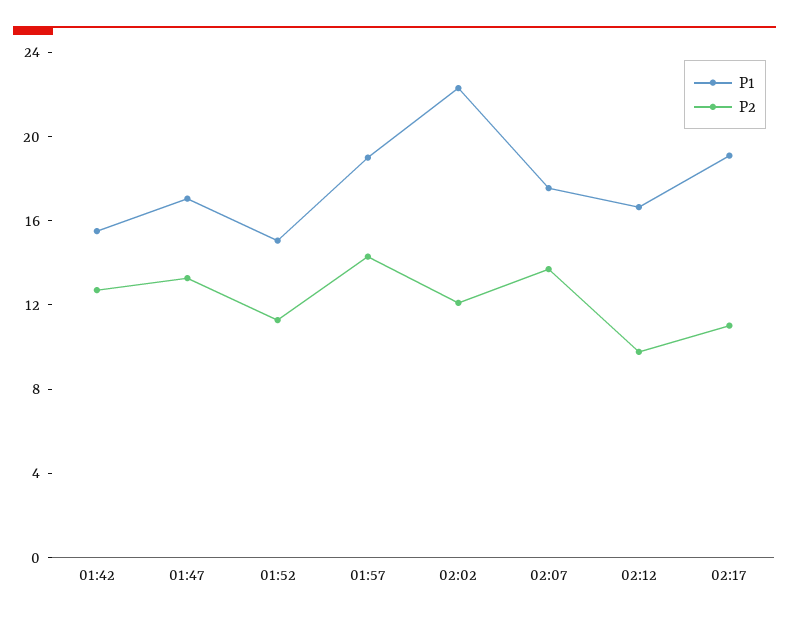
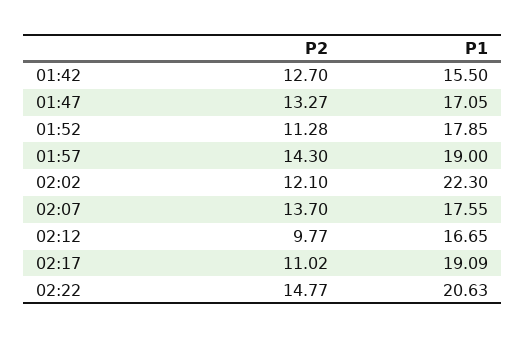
P1, 01:52: 15 -> 17.85
P2, 02:22: none -> 14.77
P1, 02:22: none -> 20.63

